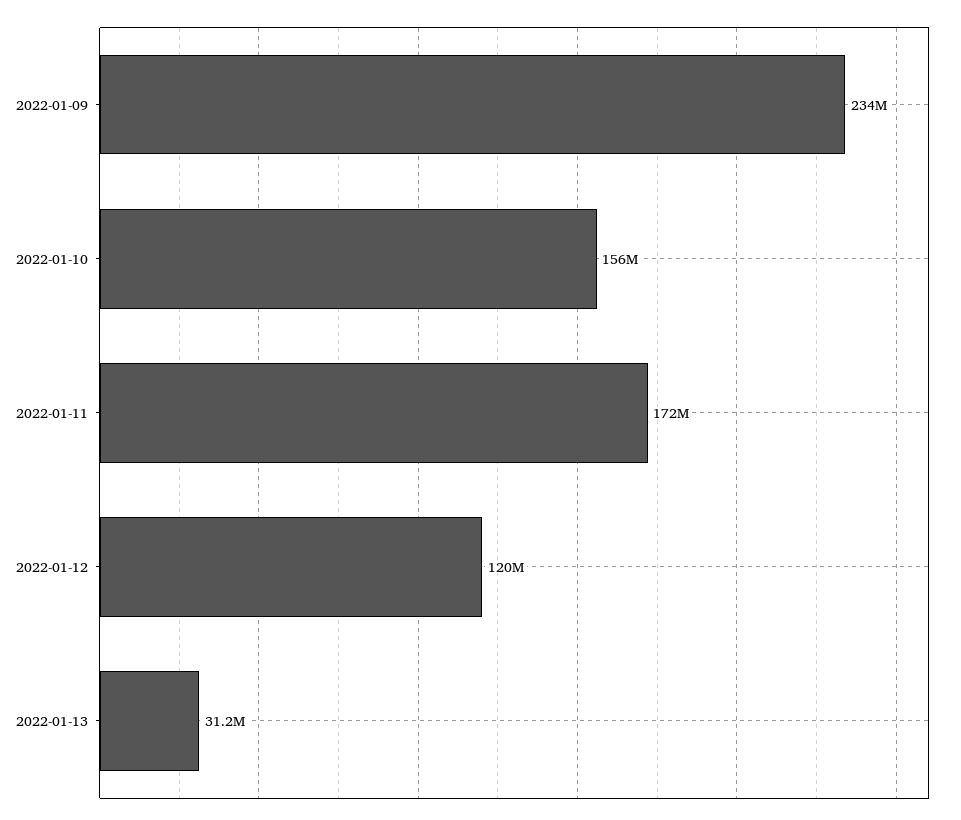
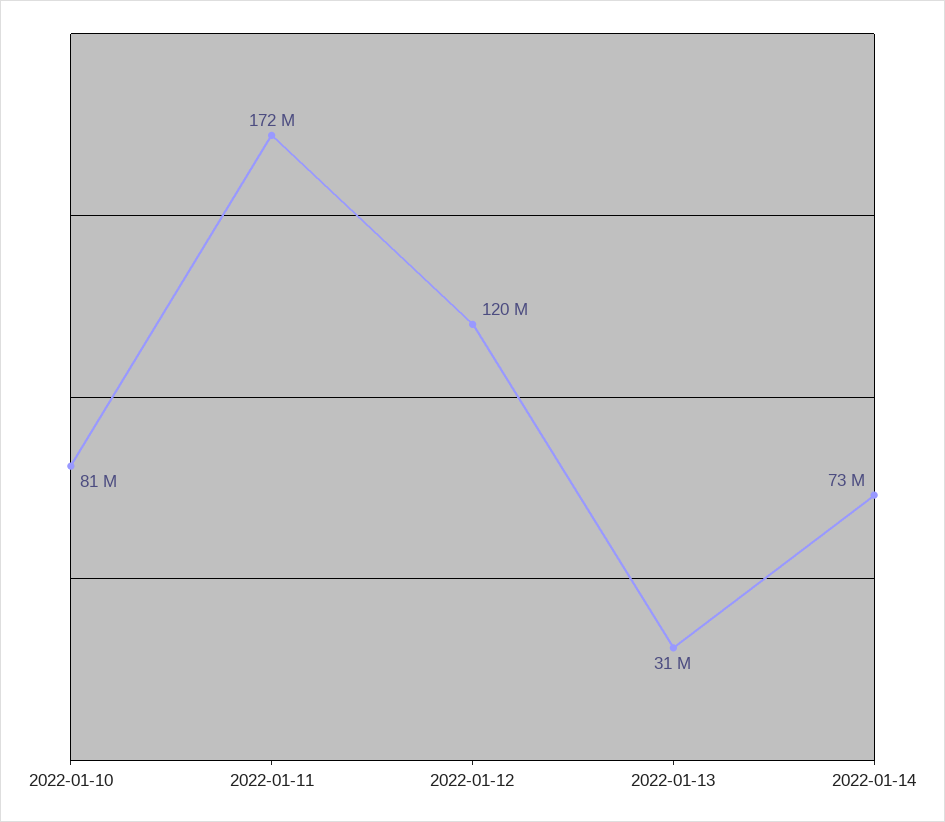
2022-01-09: 234000000 -> none
2022-01-10: 156000000 -> 81000000
2022-01-14: none -> 73000000

